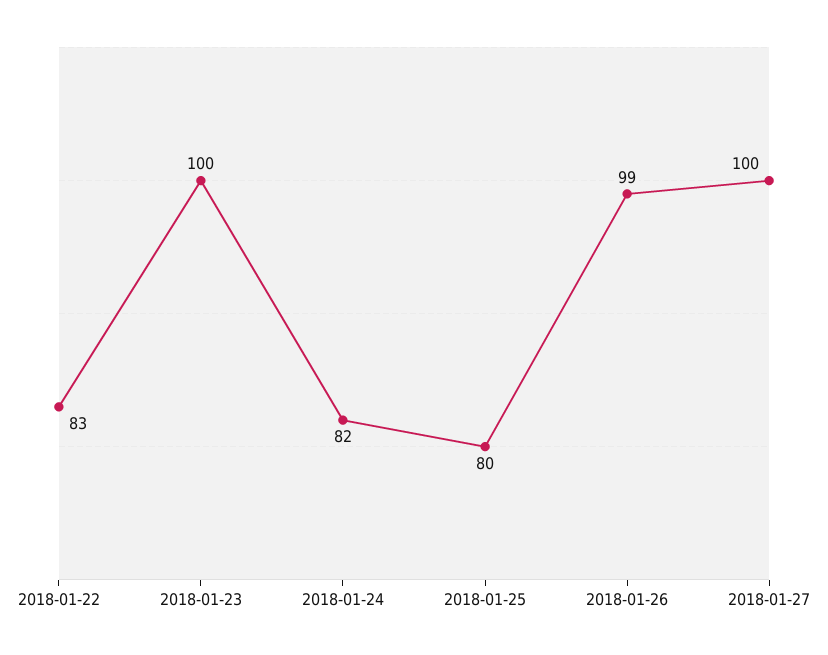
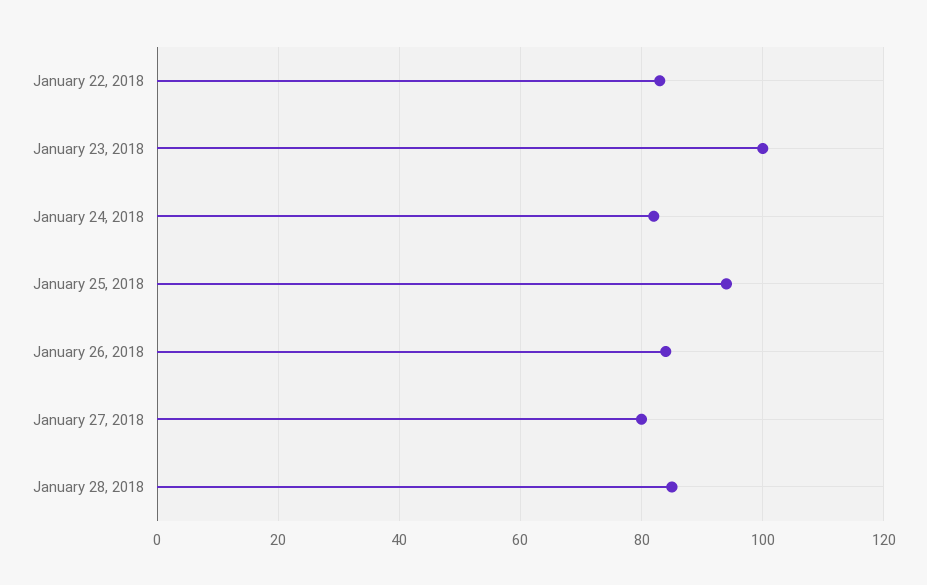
2018-01-25: 80 -> 95
2018-01-26: 99 -> 85
2018-01-27: 100 -> 80
January 28, 2018: none -> 85

